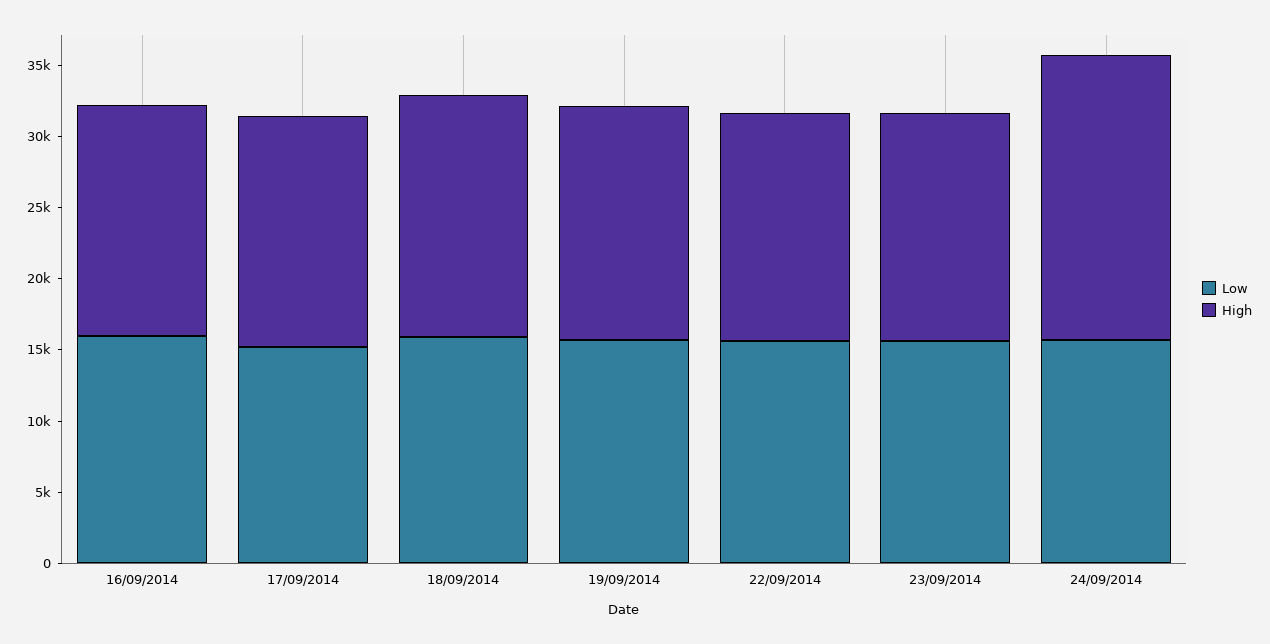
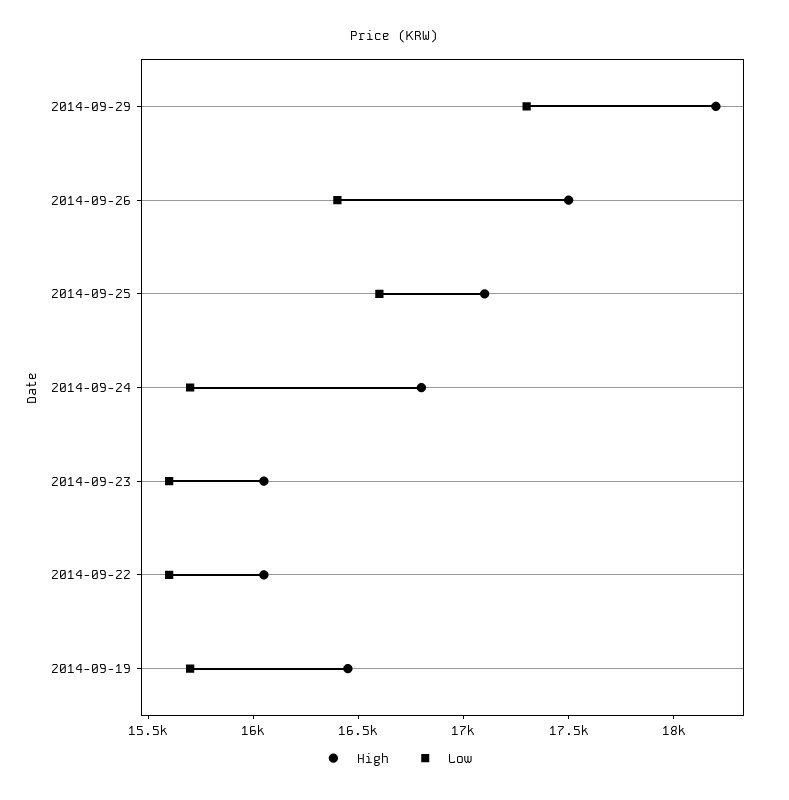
Low, 16/09/2014: 16000 -> none
High, 16/09/2014: 16000 -> none
Low, 17/09/2014: 15000 -> none
High, 17/09/2014: 16000 -> none
Low, 18/09/2014: 16000 -> none
High, 18/09/2014: 17000 -> none
High, 24/09/2014: 20000 -> 16800
High, 2014-09-29: none -> 18200
Low, 2014-09-29: none -> 17300
High, 2014-09-26: none -> 17500
Low, 2014-09-26: none -> 16400
High, 2014-09-25: none -> 17100
Low, 2014-09-25: none -> 16600

